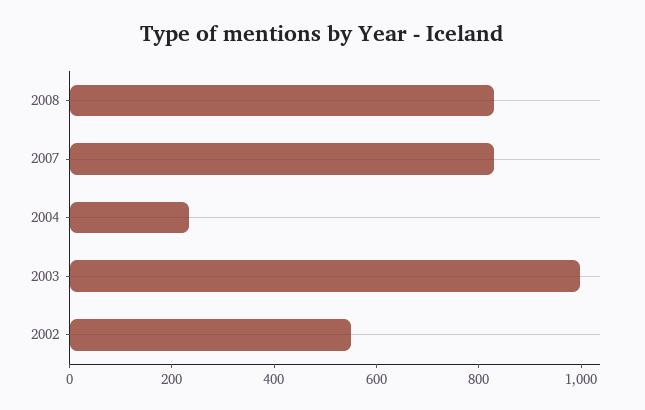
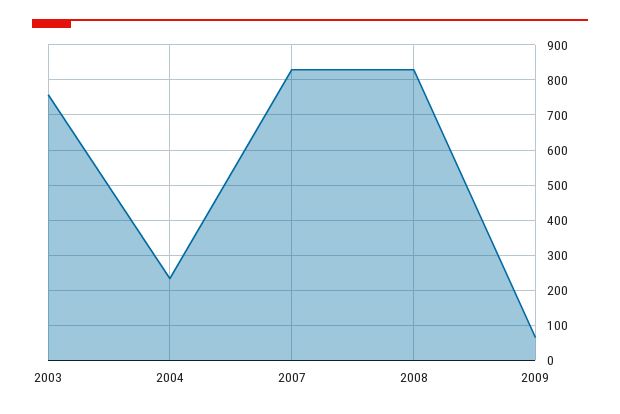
2003: 1000 -> 760
2002: 550 -> none
2009: none -> 60

